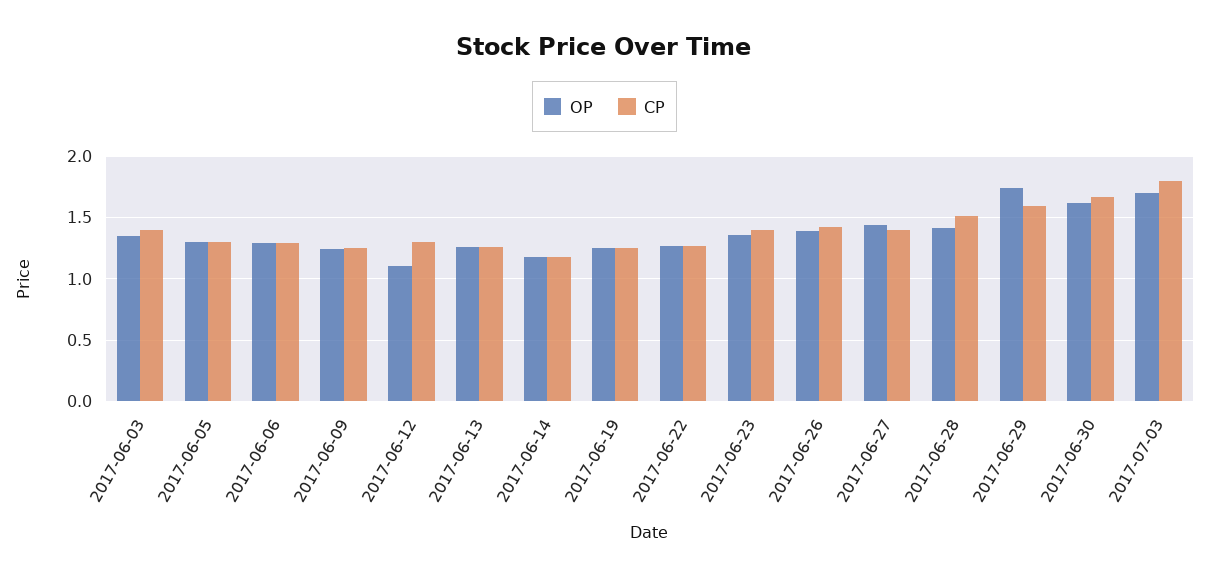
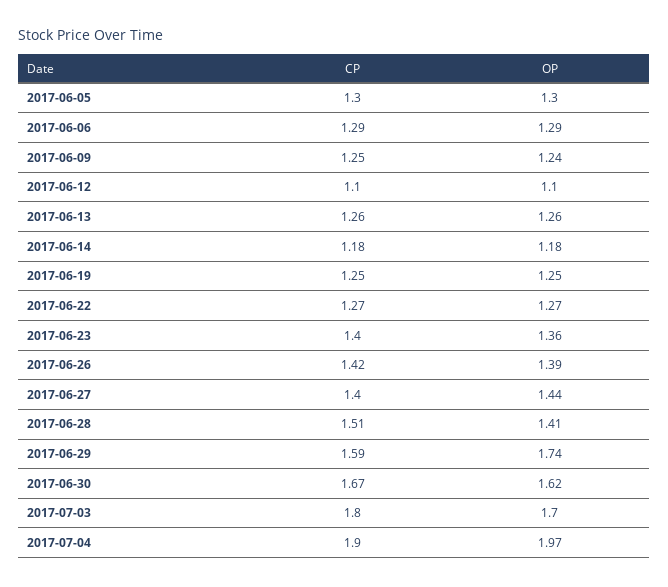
OP, 2017-06-03: 1.35 -> none
CP, 2017-06-03: 1.4 -> none
CP, 2017-06-12: 1.3 -> 1.1
CP, 2017-07-04: none -> 1.9
OP, 2017-07-04: none -> 1.97

